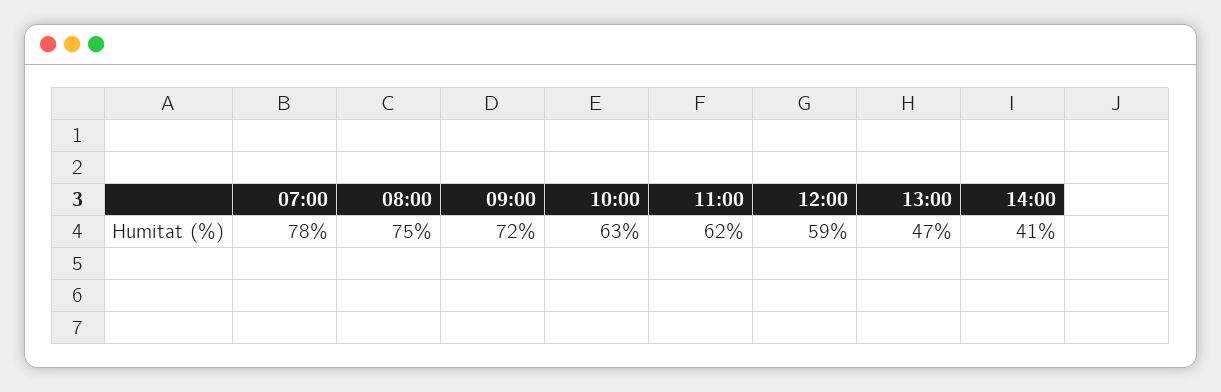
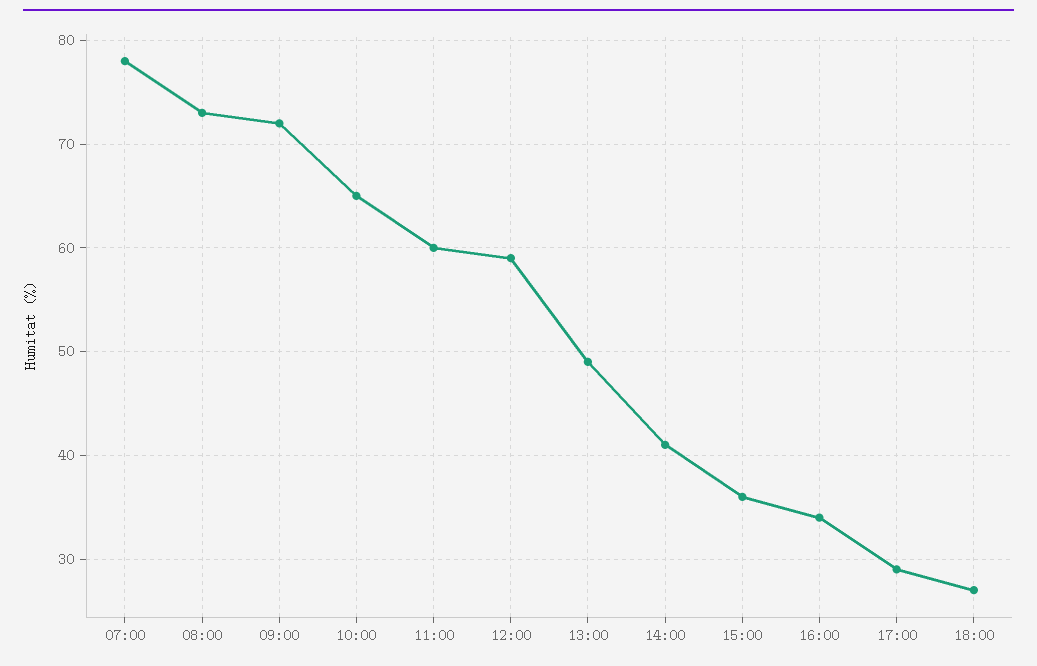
08:00: 75 -> 73
10:00: 63 -> 65
11:00: 62 -> 60
13:00: 47 -> 49
15:00: none -> 36
16:00: none -> 34
17:00: none -> 29
18:00: none -> 27

